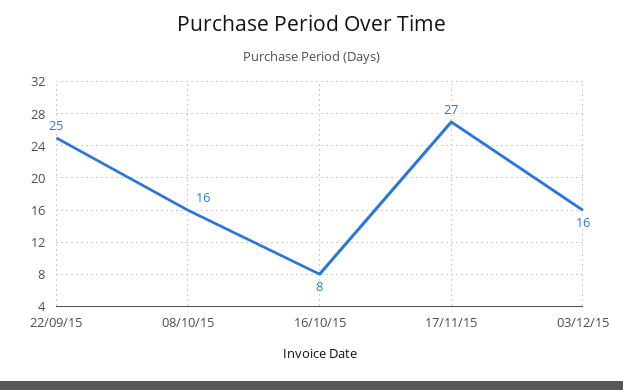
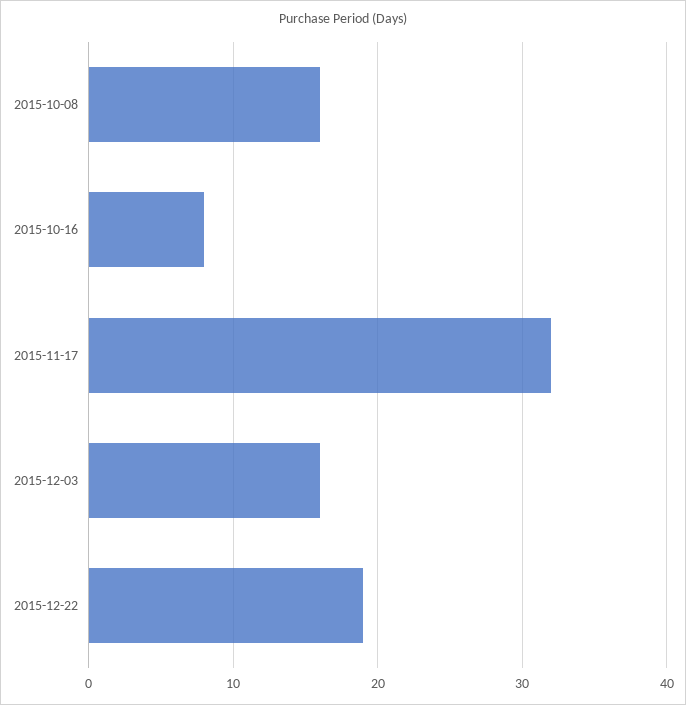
22/09/15: 25 -> none
17/11/15: 27 -> 32
2015-12-22: none -> 19

